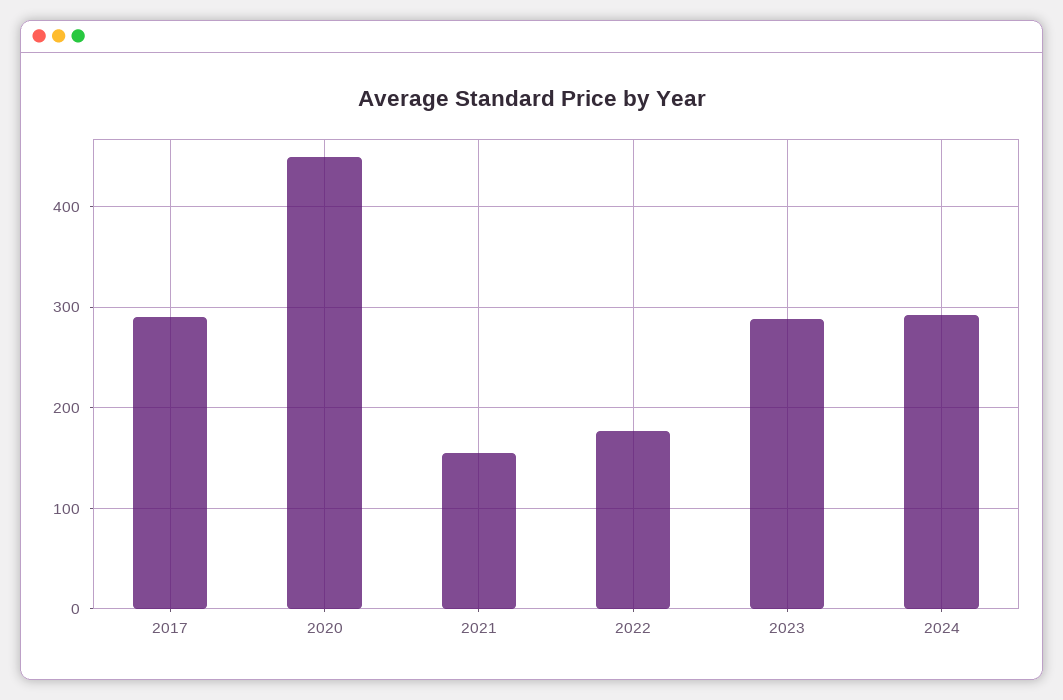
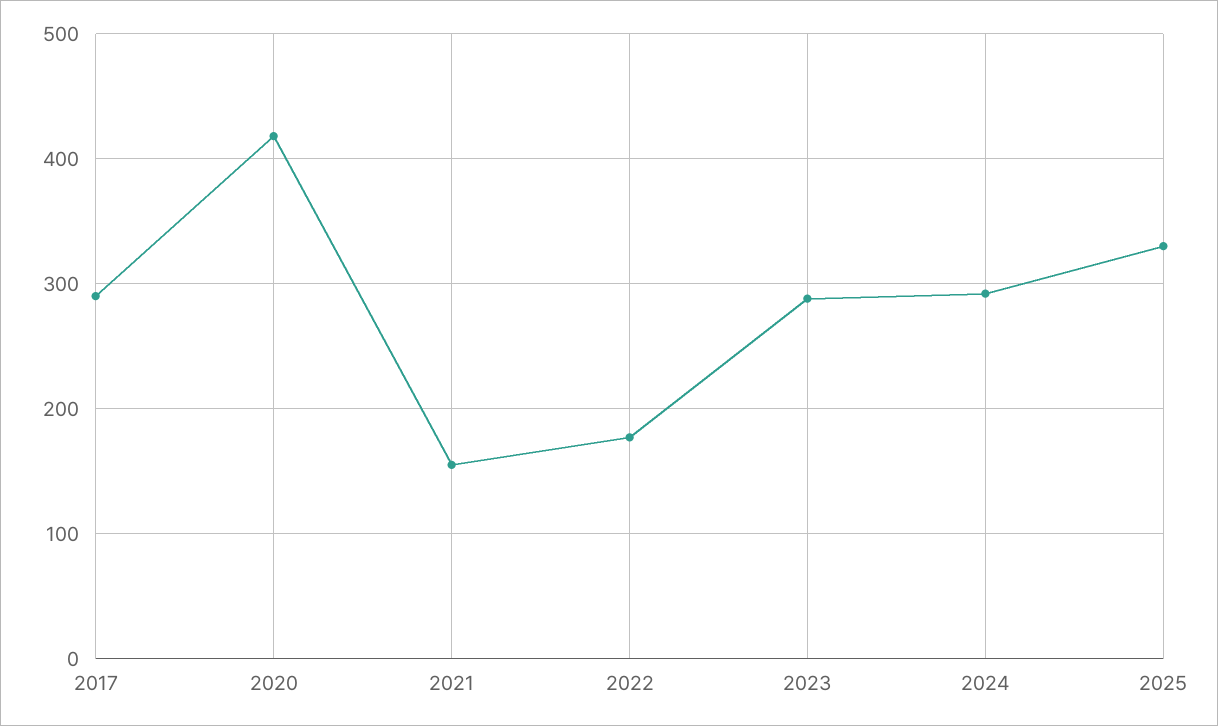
2020: 450 -> 420
2025: none -> 330

